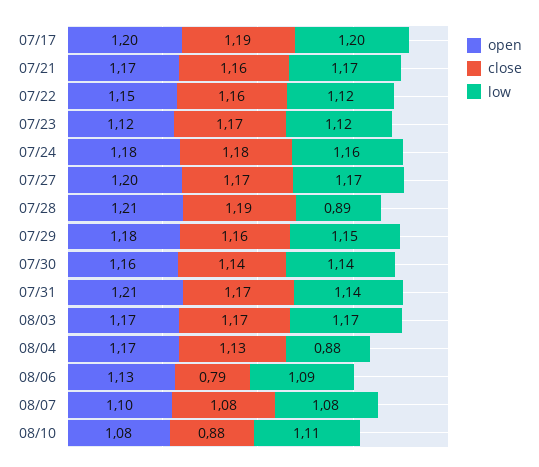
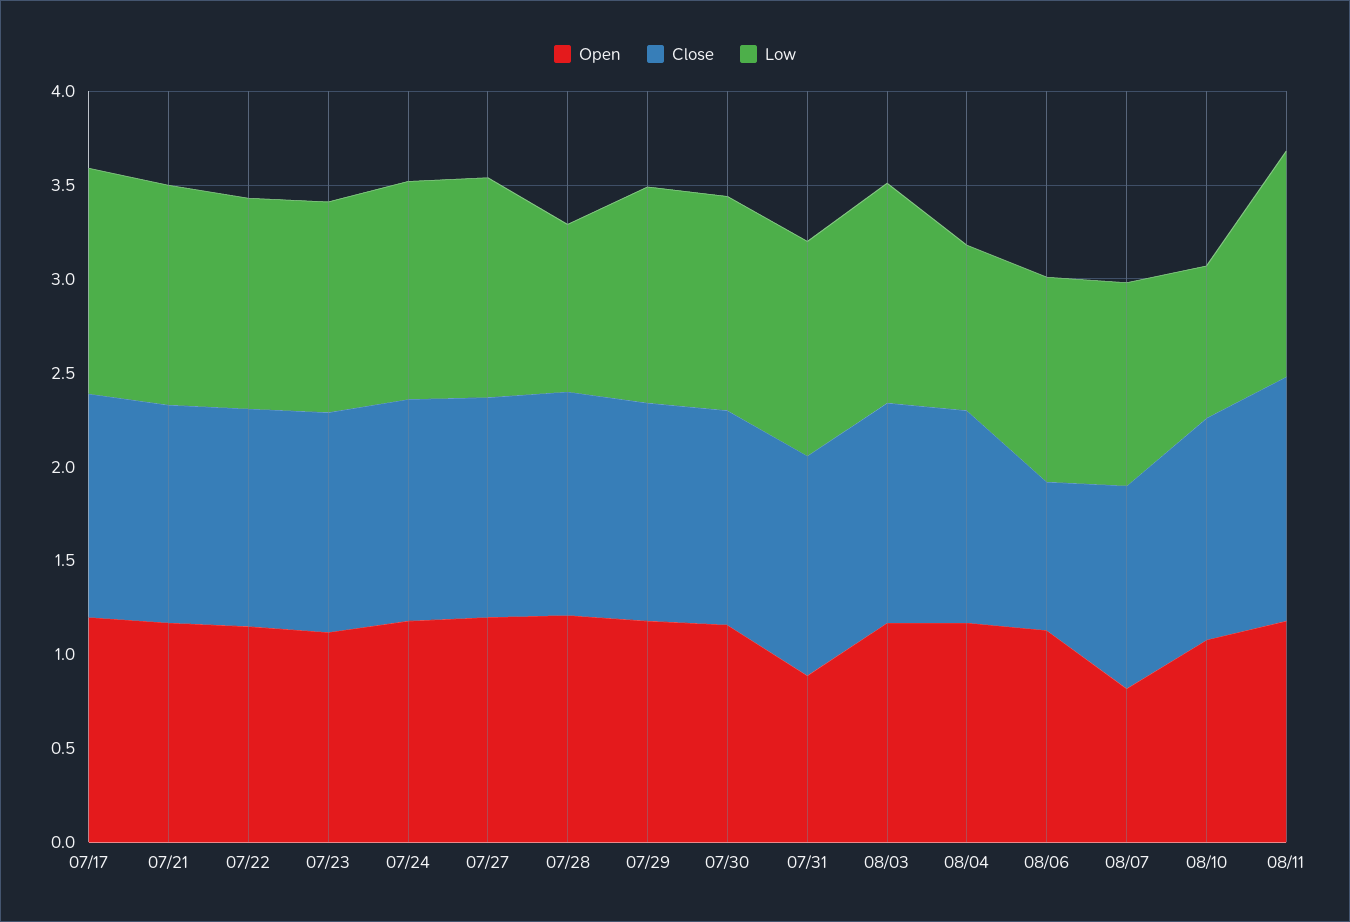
open, 07/31: 1.21 -> 0.9
open, 08/07: 1.1 -> 0.8
close, 08/10: 0.88 -> 1.2
low, 08/10: 1.11 -> 0.8
open, 08/11: none -> 1.2
close, 08/11: none -> 1.3
low, 08/11: none -> 1.2

